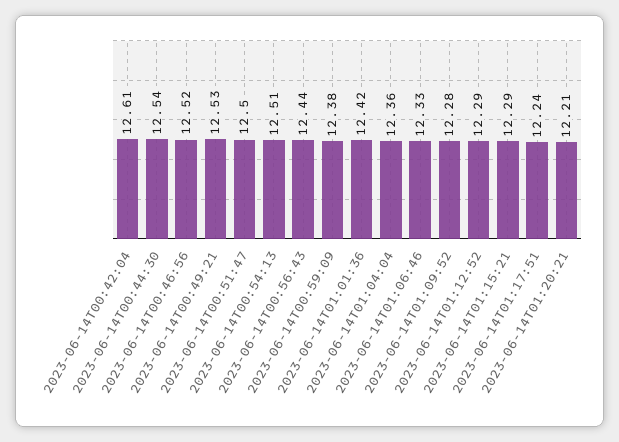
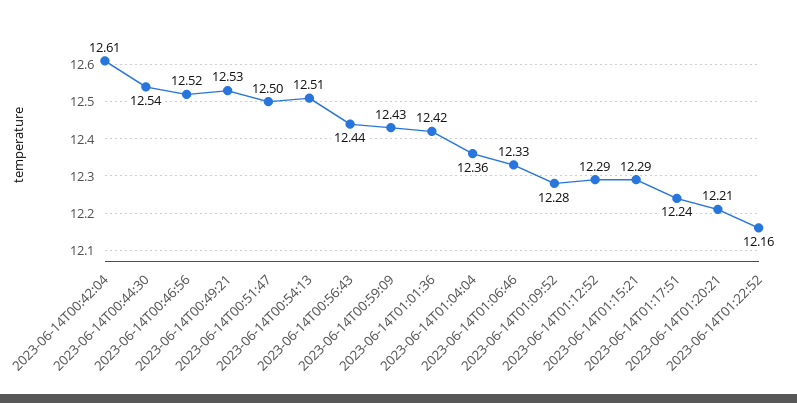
2023-06-14T00:59:09: 12.38 -> 12.43
2023-06-14T01:22:52: none -> 12.16

